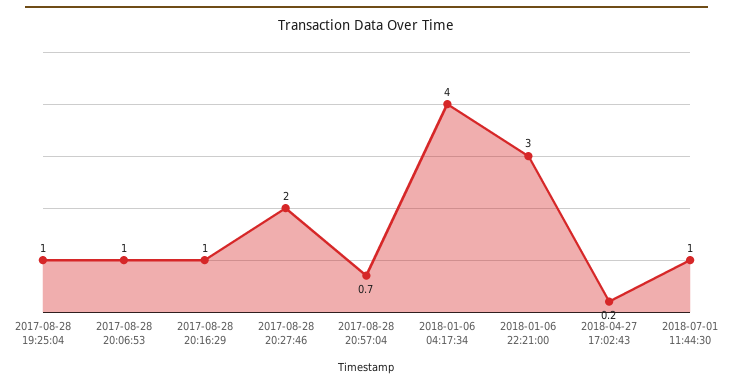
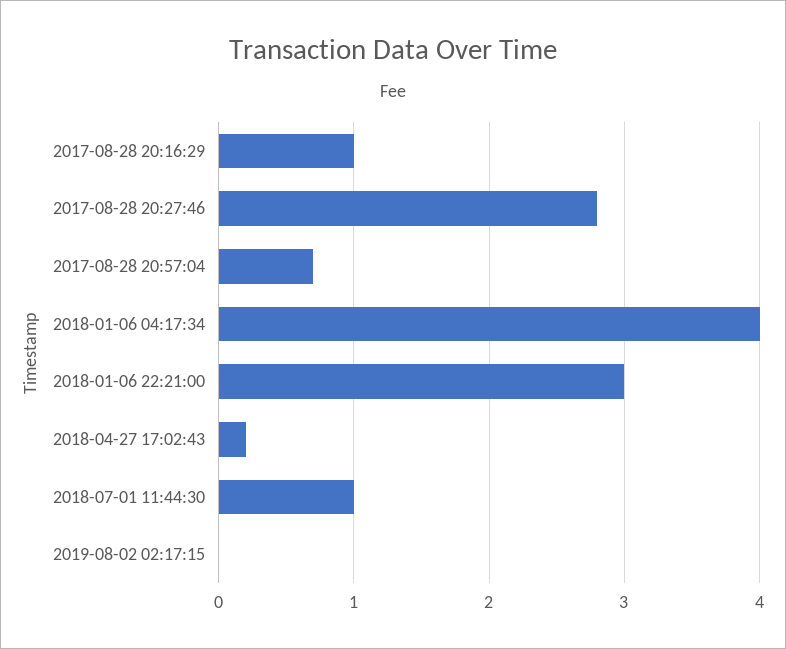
2017-08-28 19:25:04: 1 -> none
2017-08-28 20:06:53: 1 -> none
2017-08-28 20:27:46: 2 -> 2.8
2019-08-02 02:17:15: none -> 0

